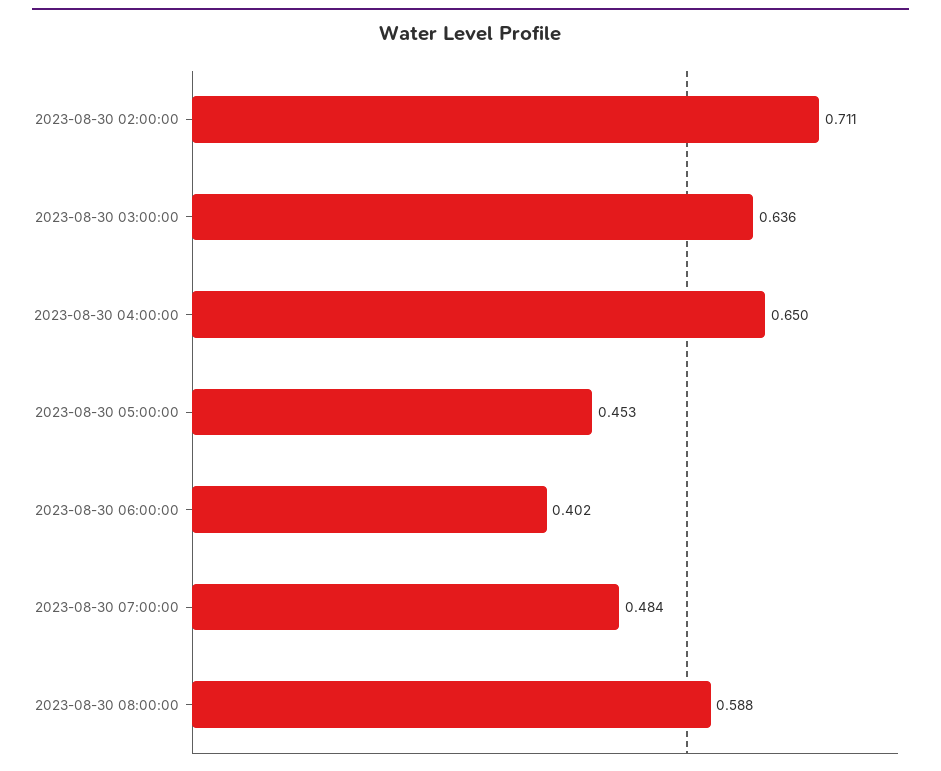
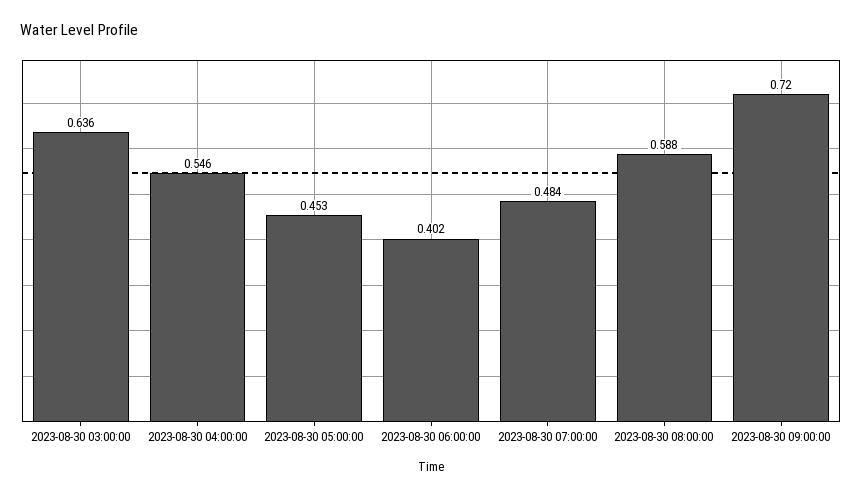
2023-08-30 02:00:00: 0.711 -> none
2023-08-30 04:00:00: 0.65 -> 0.546
2023-08-30 09:00:00: none -> 0.72

